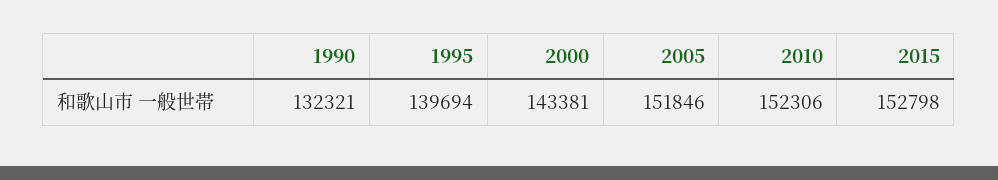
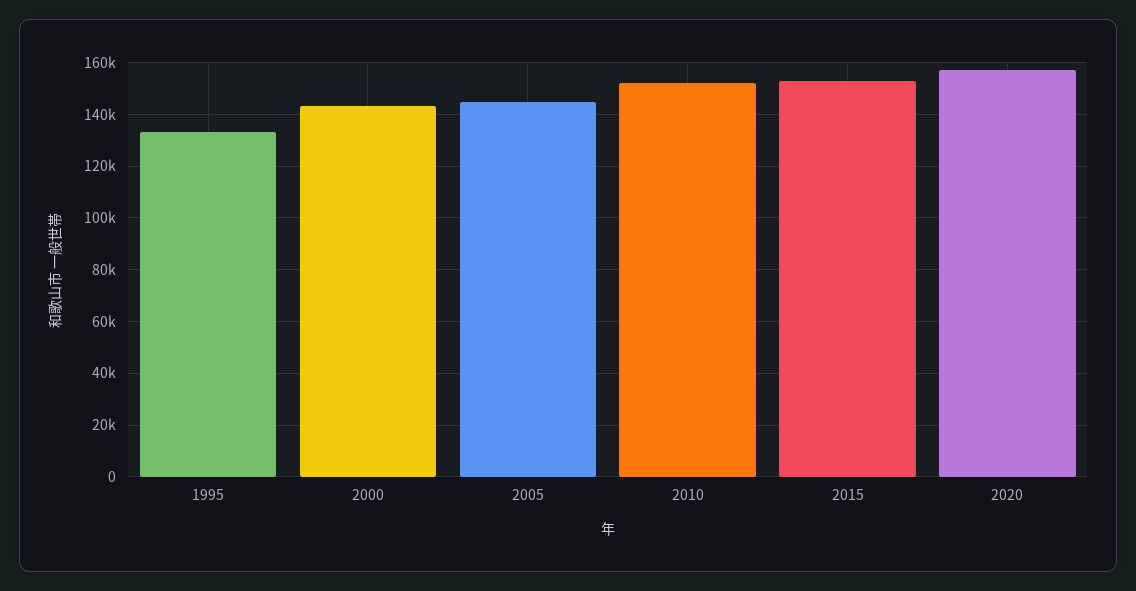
1990: 132321 -> none
1995: 139694 -> 132500
2005: 151846 -> 145000
2020: none -> 157500

